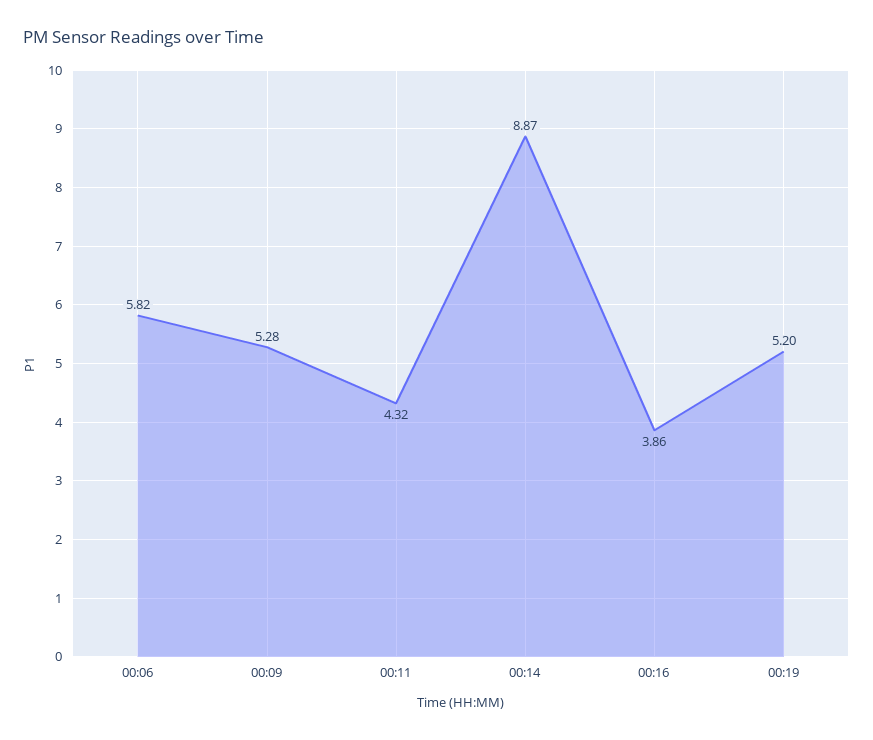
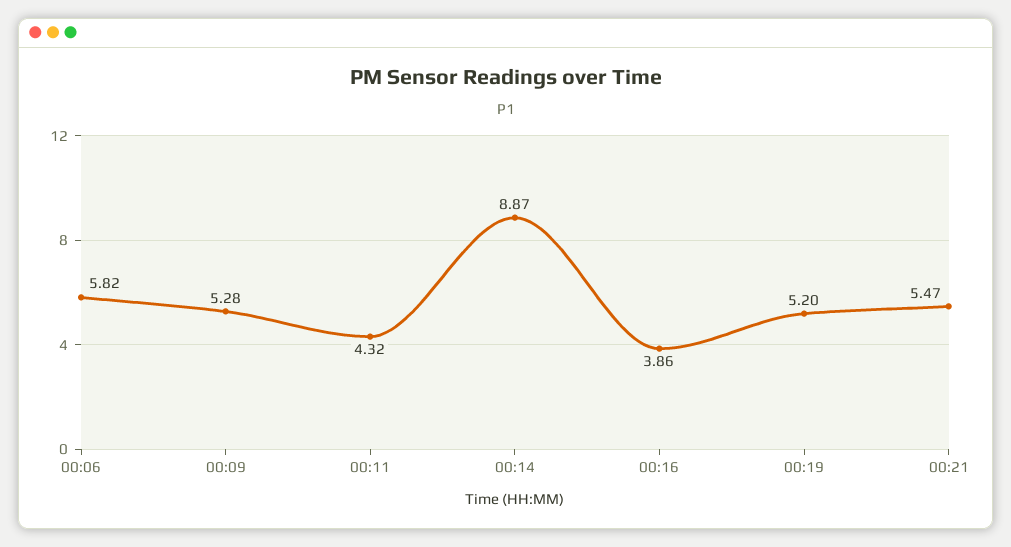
00:21: none -> 5.47

